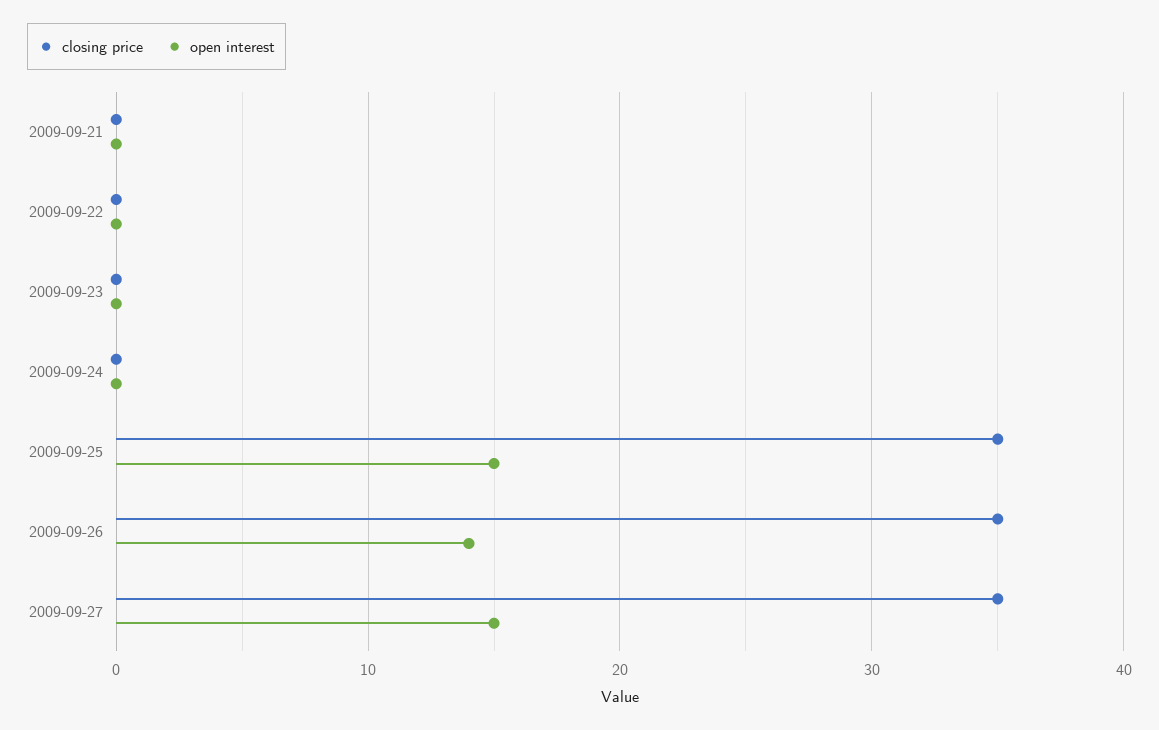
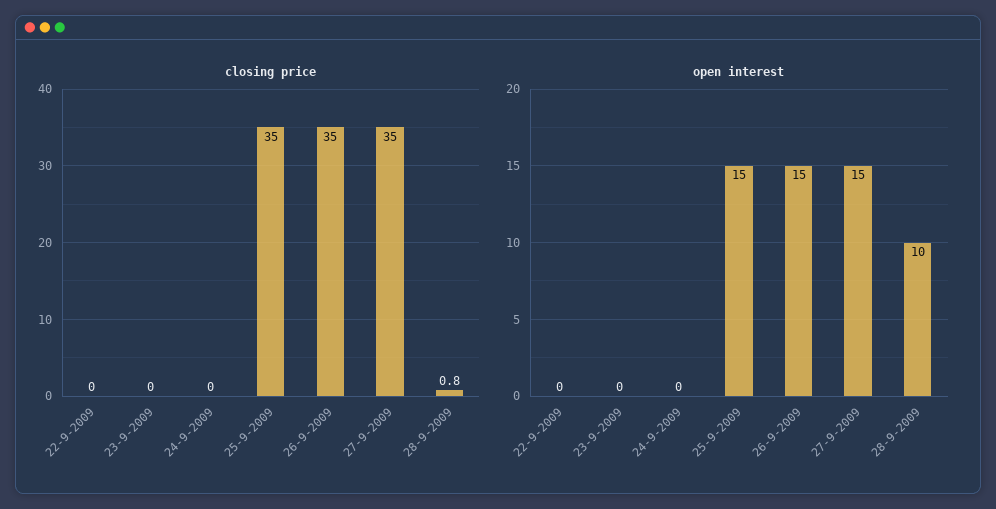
closing price, 2009-09-21: 0 -> none
open interest, 2009-09-21: 0 -> none
open interest, 2009-09-26: 14 -> 15
closing price, 28-9-2009: none -> 0.8
open interest, 28-9-2009: none -> 10

